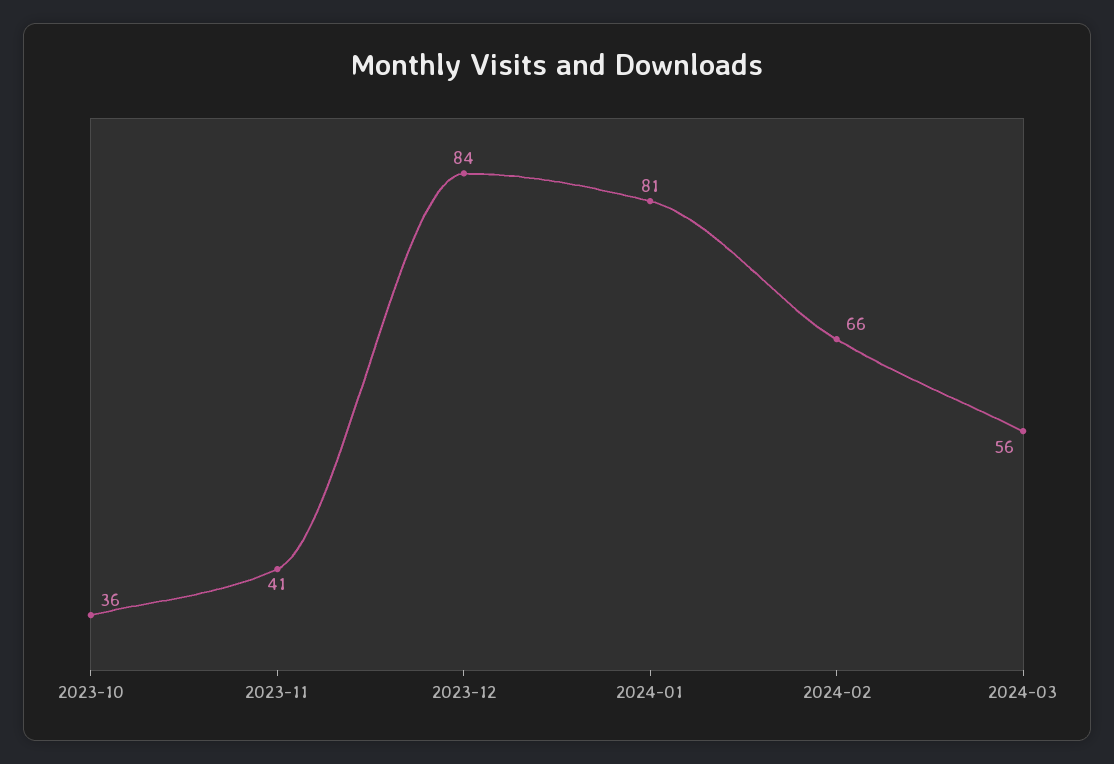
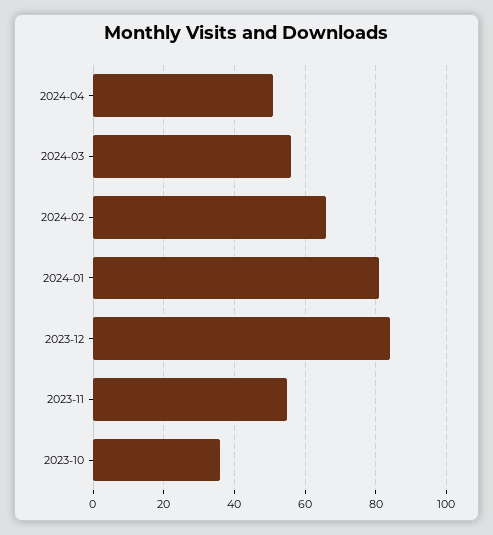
2023-11: 41 -> 55
2024-04: none -> 50

